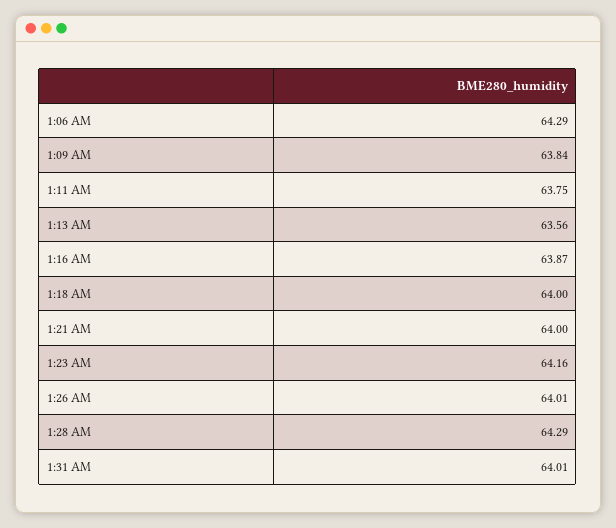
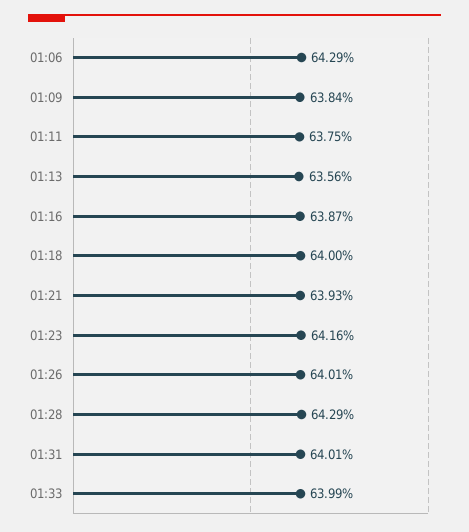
1:21 AM: 64 -> 63.93
01:33: none -> 63.99

